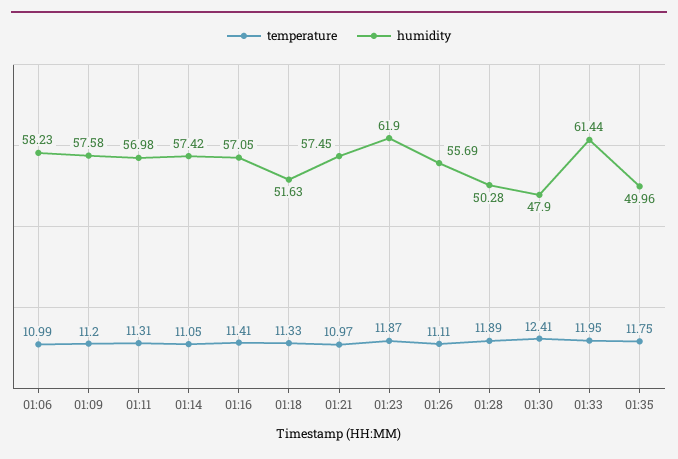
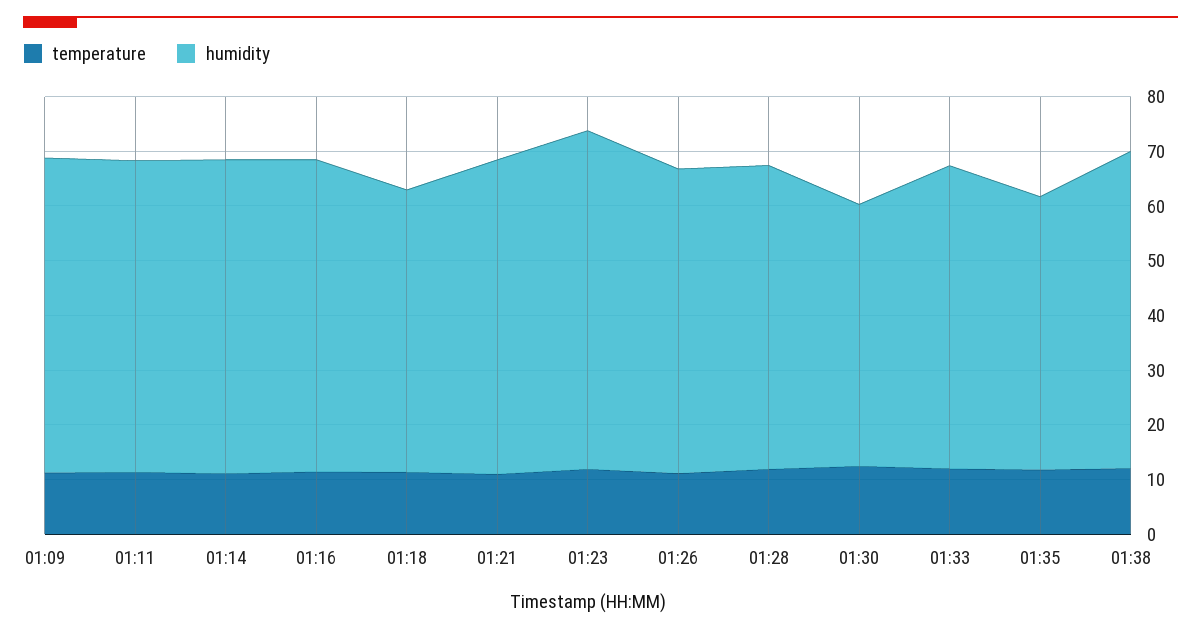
temperature, 01:06: 10.99 -> none
humidity, 01:06: 58.23 -> none
humidity, 01:28: 50.28 -> 56
humidity, 01:33: 61.44 -> 56
temperature, 01:38: none -> 12
humidity, 01:38: none -> 58

